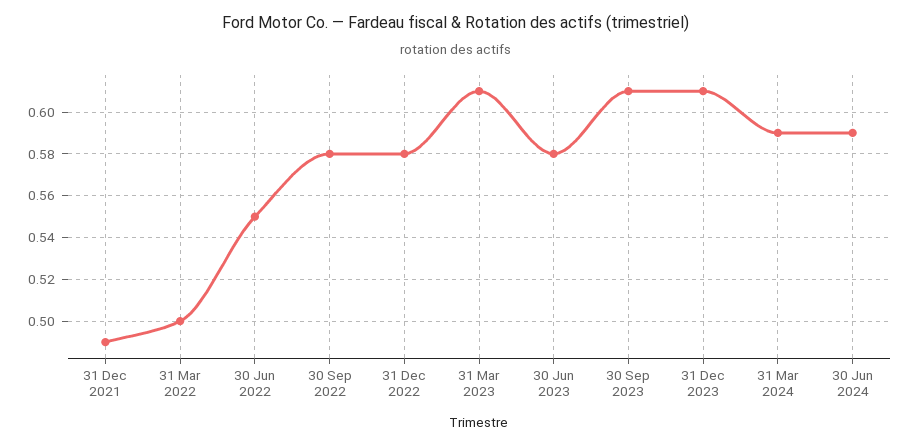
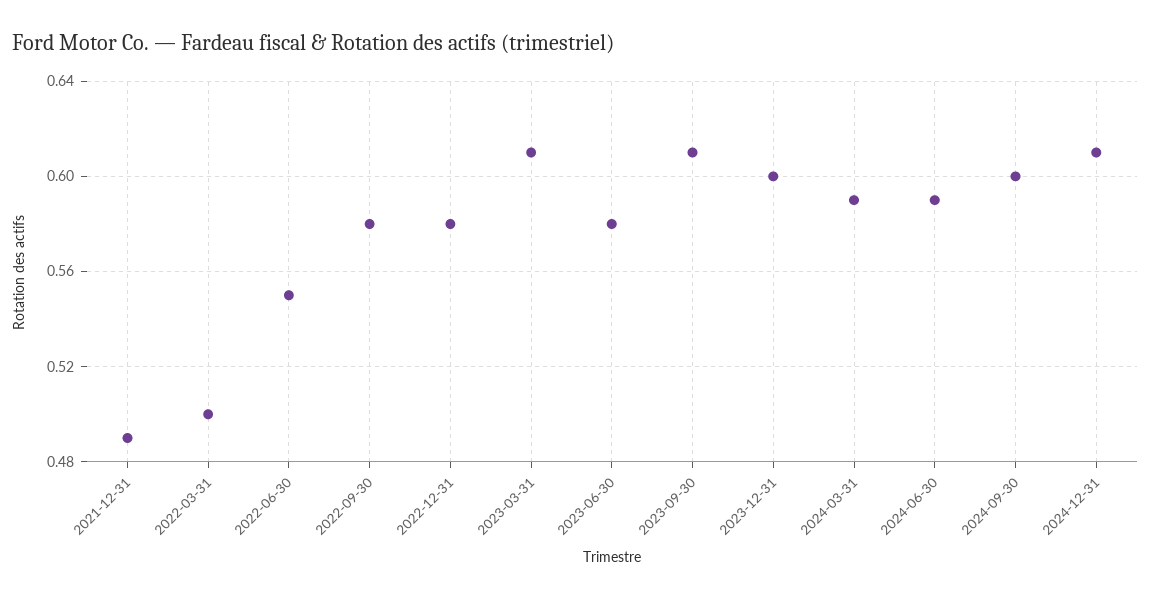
31 Dec 2023: 0.61 -> 0.6
2024-09-30: none -> 0.6
2024-12-31: none -> 0.61

